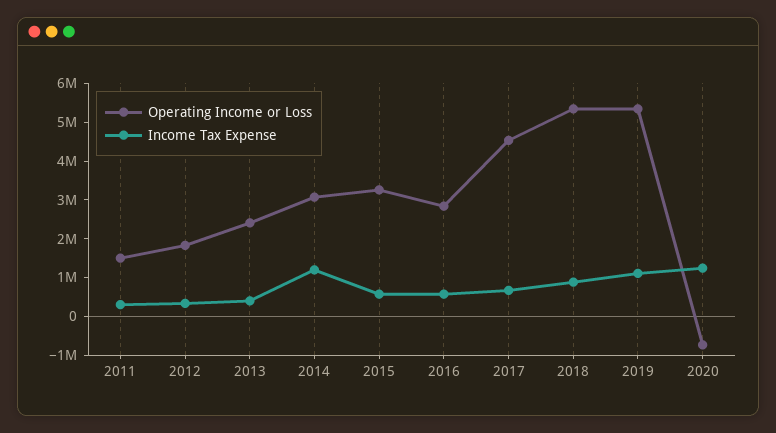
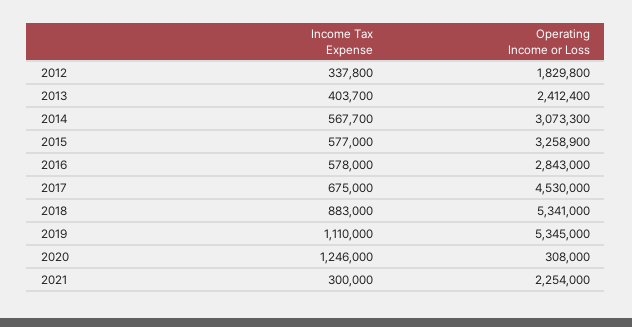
Operating Income or Loss, 2011: 1500000 -> none
Income Tax Expense, 2011: 250000 -> none
Income Tax Expense, 2014: 1250000 -> 567700
Operating Income or Loss, 2020: -750000 -> 308000
Income Tax Expense, 2021: none -> 300000
Operating Income or Loss, 2021: none -> 2254000

